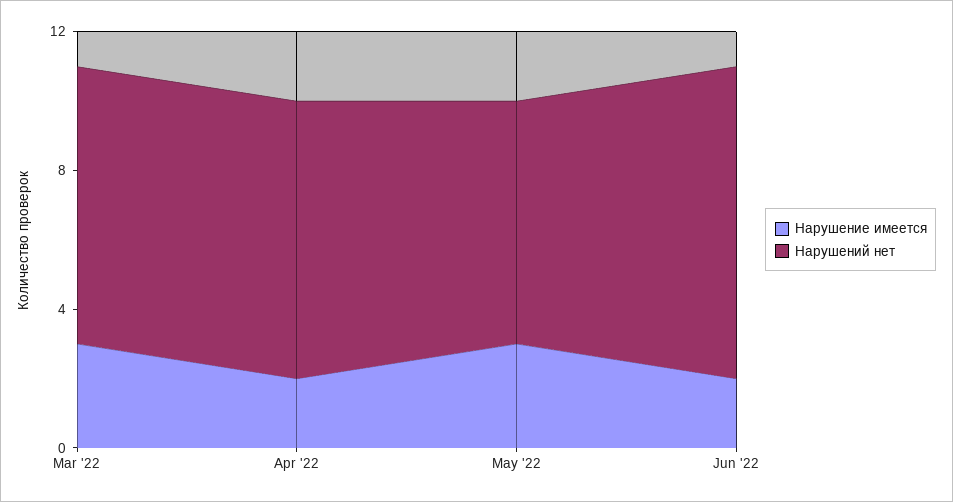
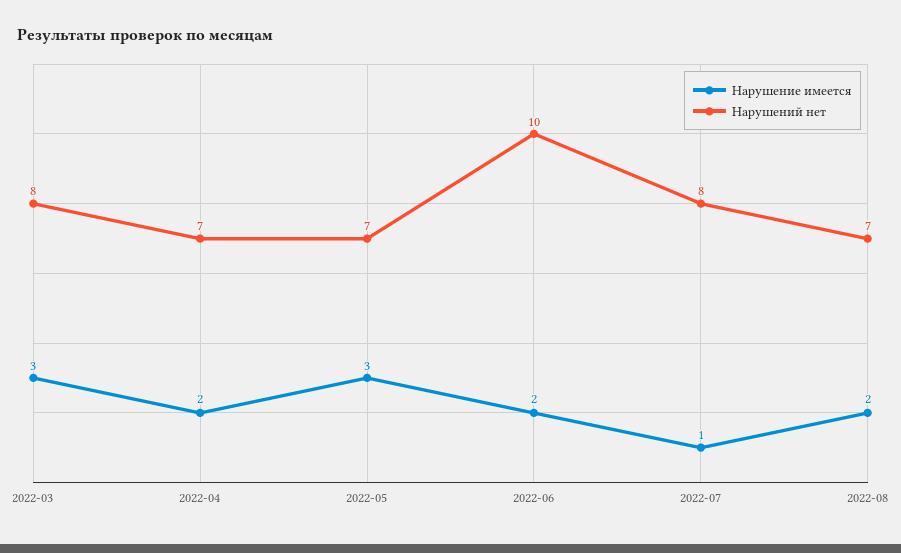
Нарушений нет, Apr '22: 8 -> 7
Нарушений нет, Jun '22: 9 -> 10
Нарушение имеется, 2022-07: none -> 1
Нарушений нет, 2022-07: none -> 8
Нарушение имеется, 2022-08: none -> 2
Нарушений нет, 2022-08: none -> 7

